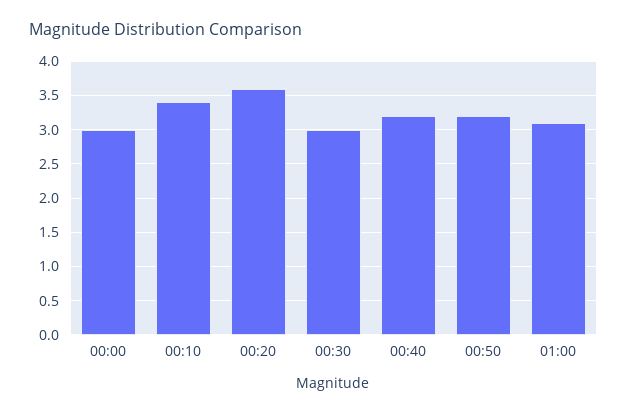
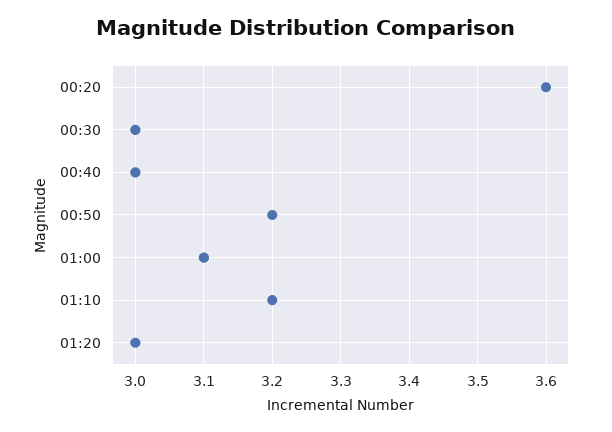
00:00: 3 -> none
00:10: 3.4 -> none
00:40: 3.2 -> 3
01:10: none -> 3.2
01:20: none -> 3

